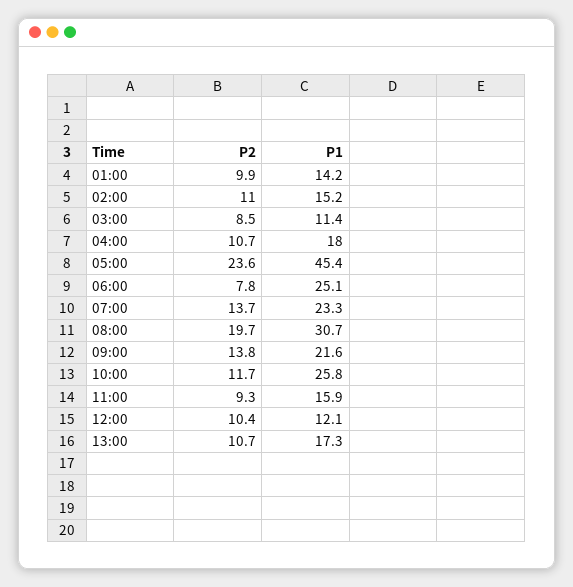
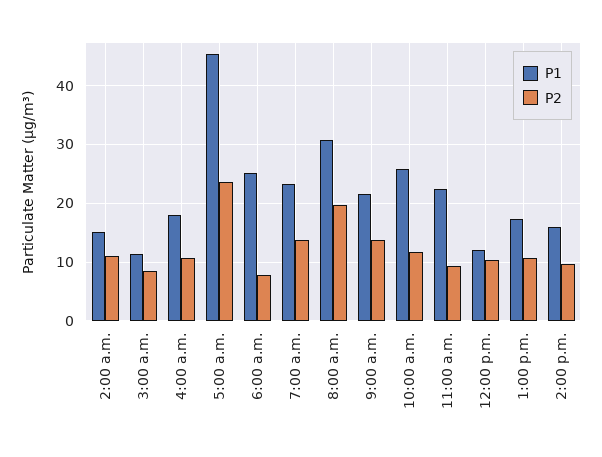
P2, 01:00: 9.9 -> none
P1, 01:00: 14.2 -> none
P1, 11:00: 15.9 -> 22
P1, 2:00 p.m.: none -> 16
P2, 2:00 p.m.: none -> 10

